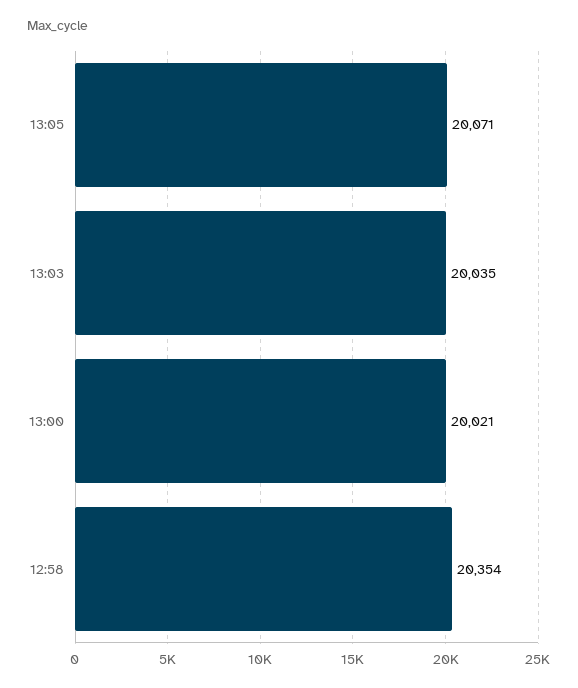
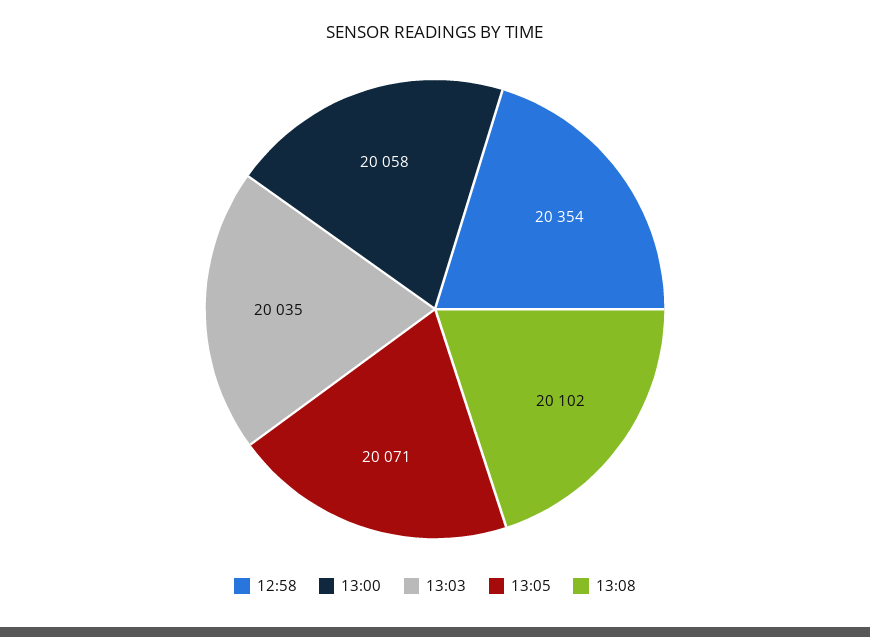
13:00: 20021 -> 20058
13:08: none -> 20102

